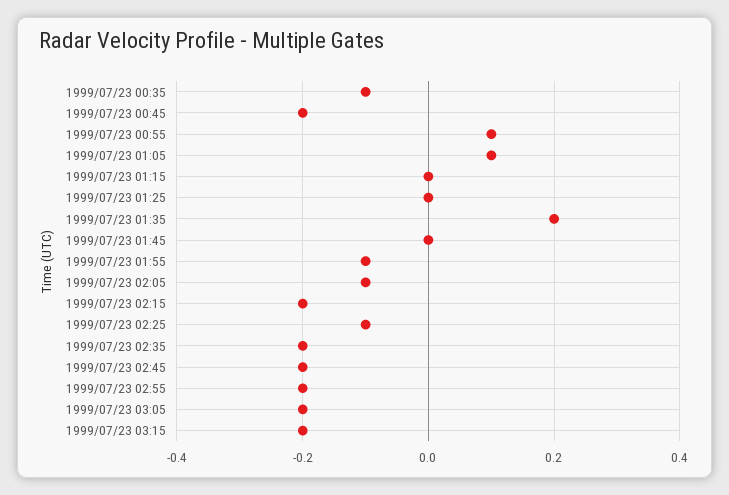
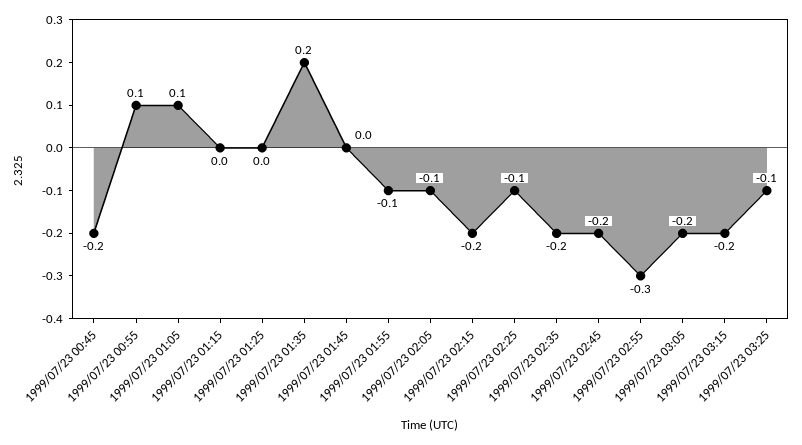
1999/07/23 00:35: -0.1 -> none
1999/07/23 02:55: -0.2 -> -0.3
1999/07/23 03:25: none -> -0.1

